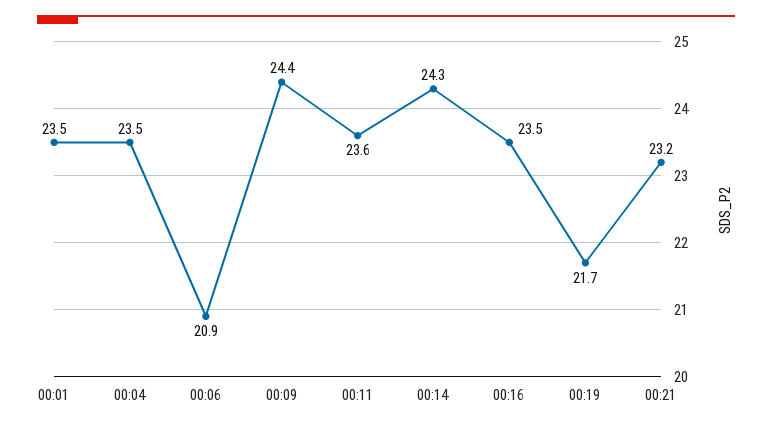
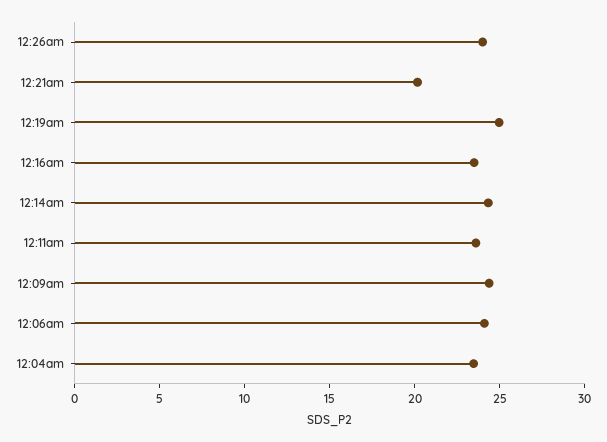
00:01: 23.5 -> none
00:06: 20.9 -> 24
00:19: 21.7 -> 25
00:21: 23.2 -> 20
12:26am: none -> 24

